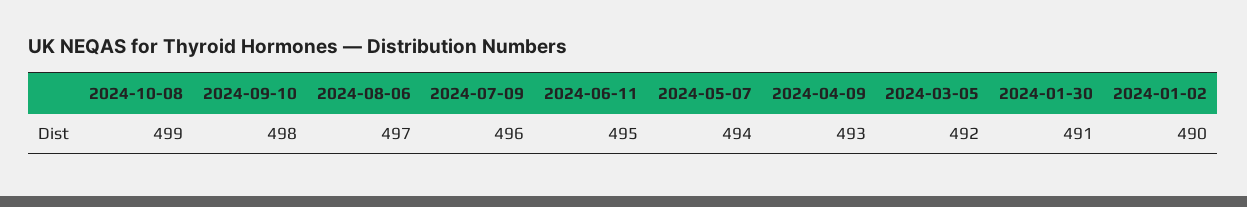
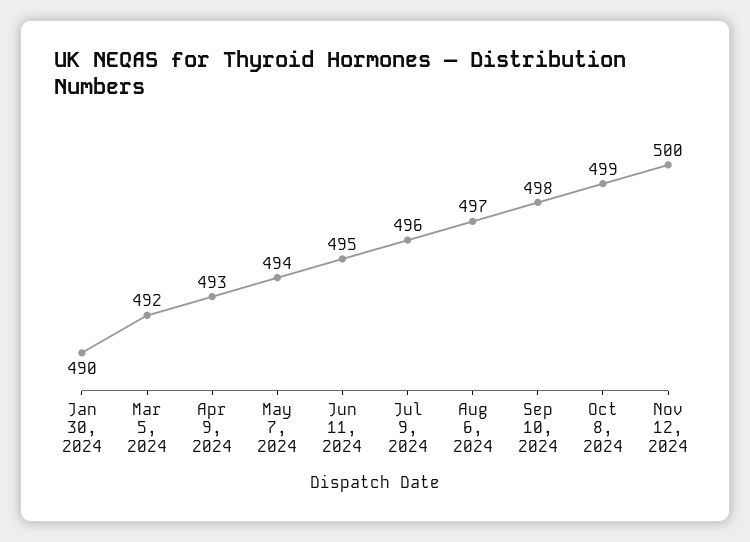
2024-01-30: 491 -> 490
2024-01-02: 490 -> none
Nov 12, 2024: none -> 500

